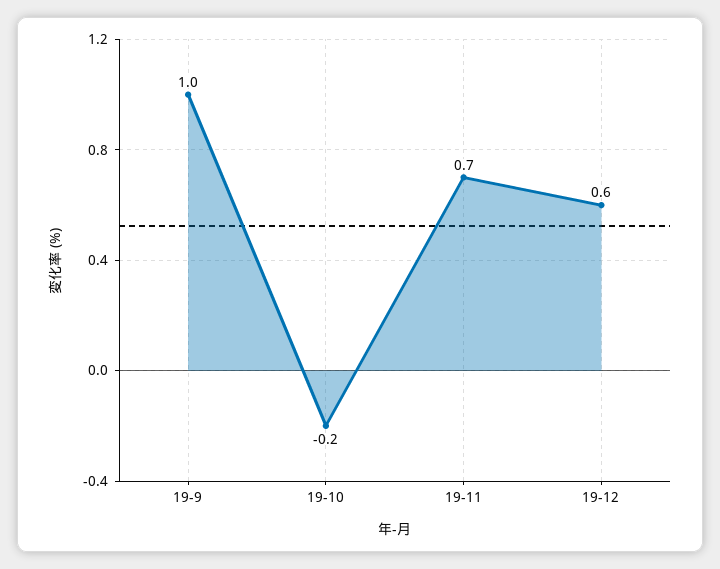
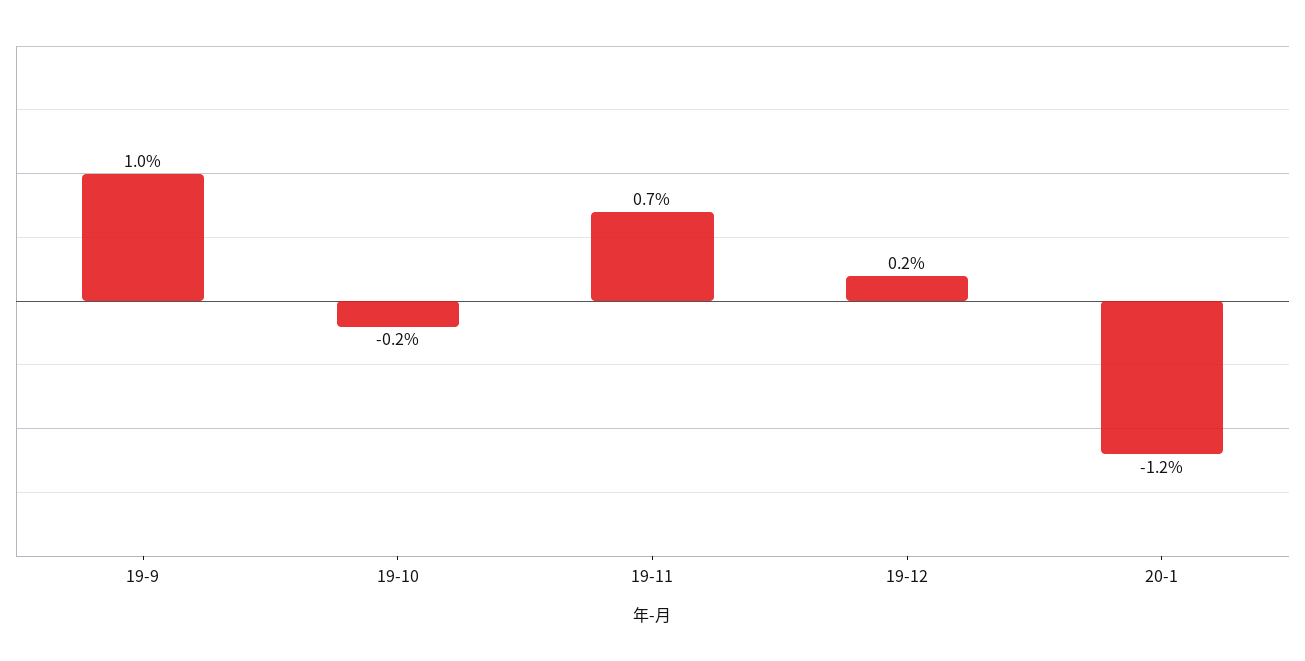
19-12: 0.6 -> 0.2
20-1: none -> -1.2

